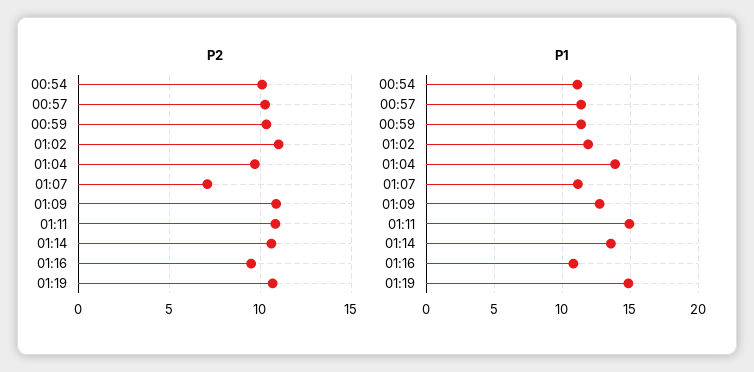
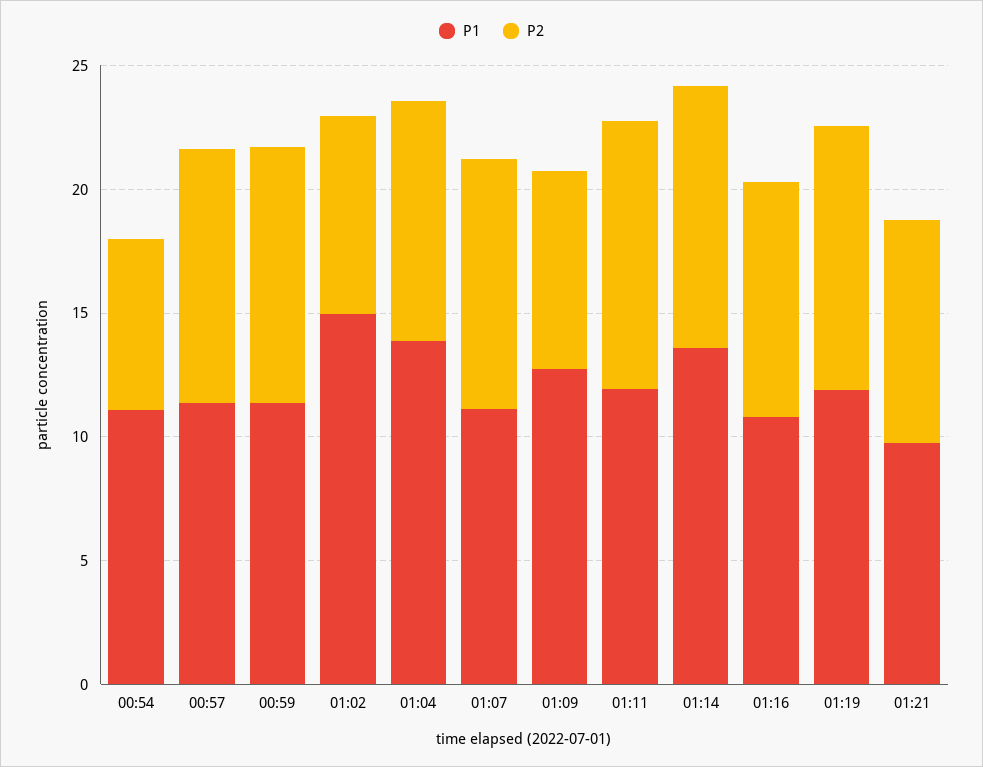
P2, 00:54: 10 -> 7
P2, 01:02: 11 -> 8
P2, 01:07: 7 -> 10
P2, 01:09: 11 -> 8
P1, 01:02: 12 -> 15
P1, 01:11: 15 -> 12
P1, 01:19: 15 -> 12
P1, 01:21: none -> 10
P2, 01:21: none -> 9

